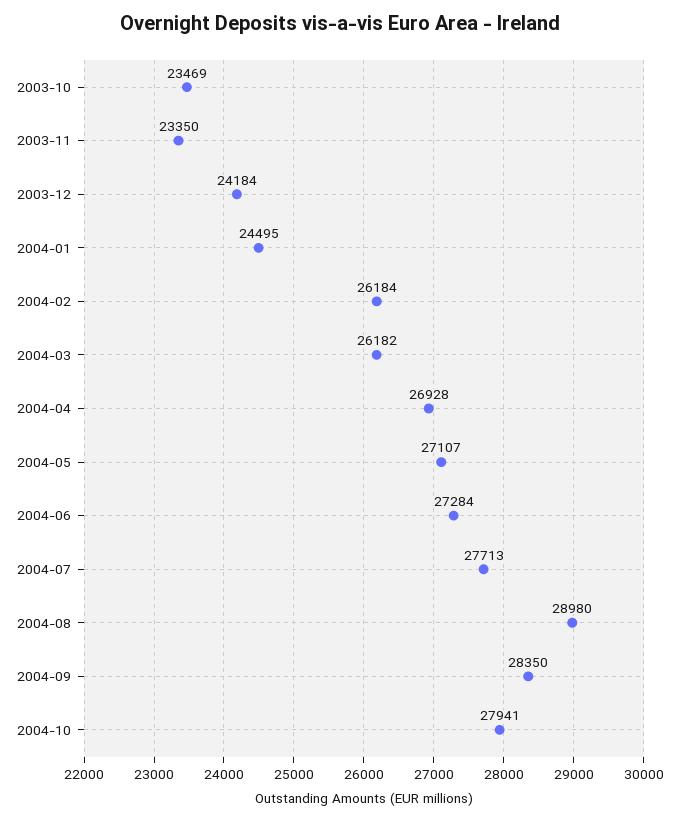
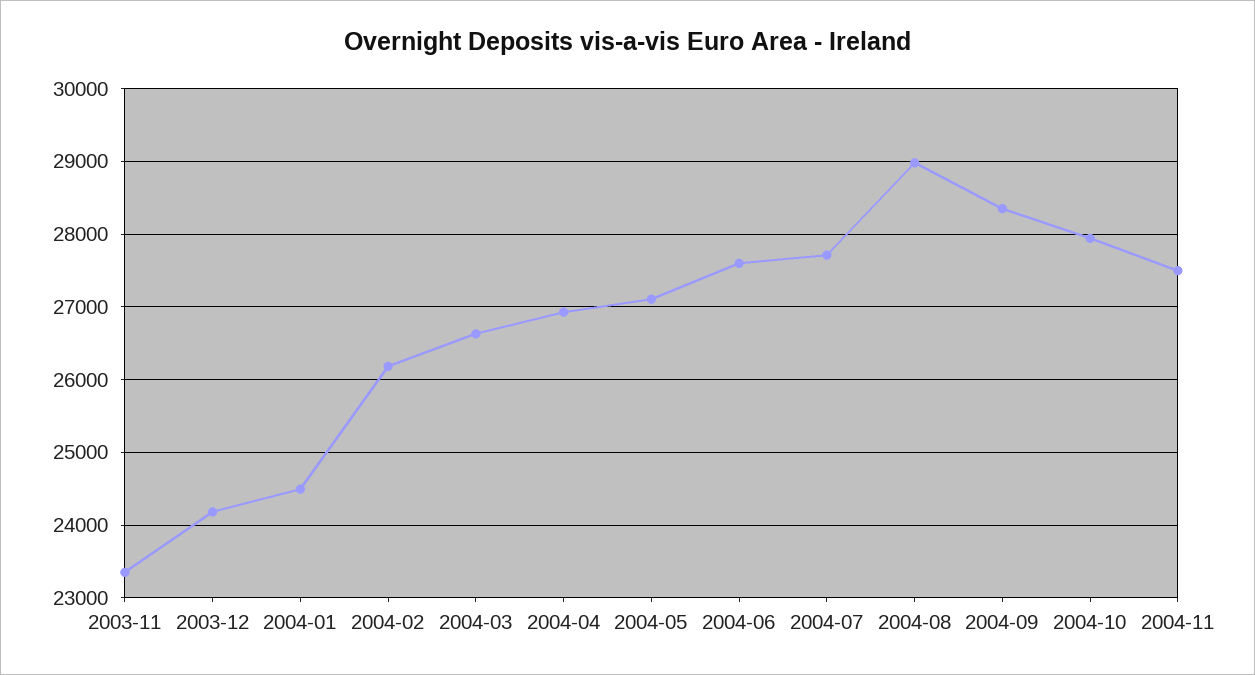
2003-10: 23469 -> none
2004-03: 26182 -> 26600
2004-06: 27284 -> 27600
2004-11: none -> 27500

